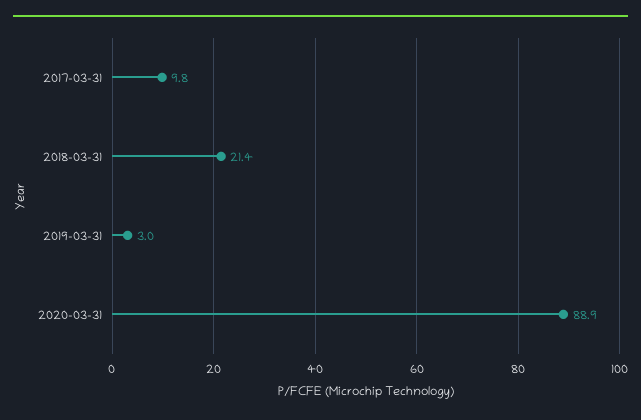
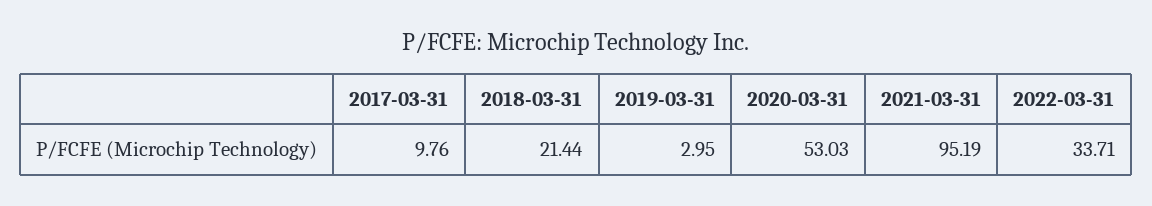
2020-03-31: 88.9 -> 53.03
2021-03-31: none -> 95.19
2022-03-31: none -> 33.71

